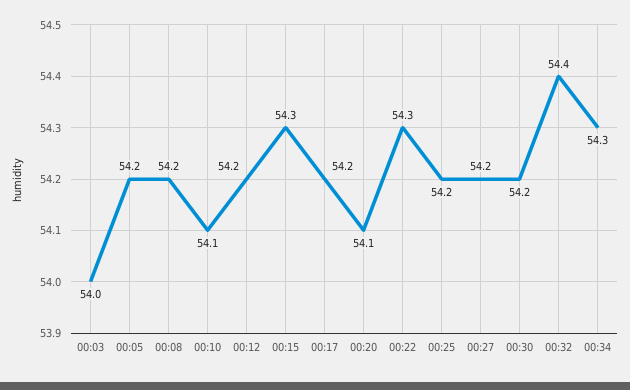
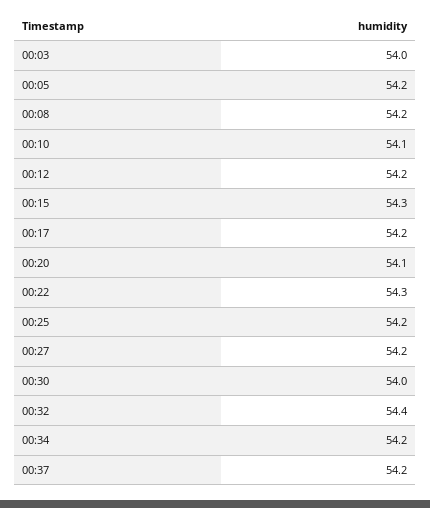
00:30: 54.2 -> 54
00:34: 54.3 -> 54.2
00:37: none -> 54.2

